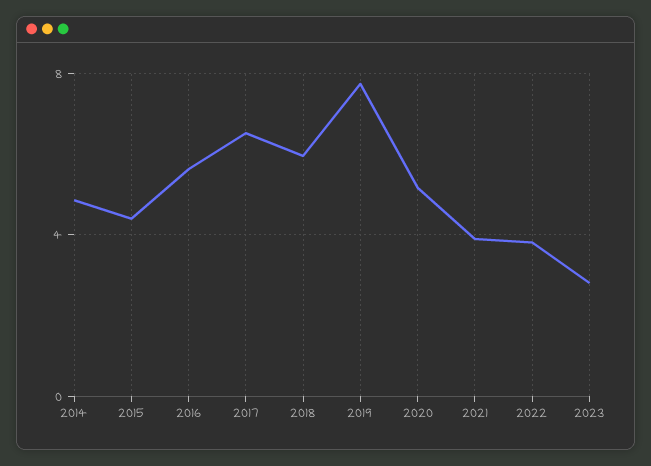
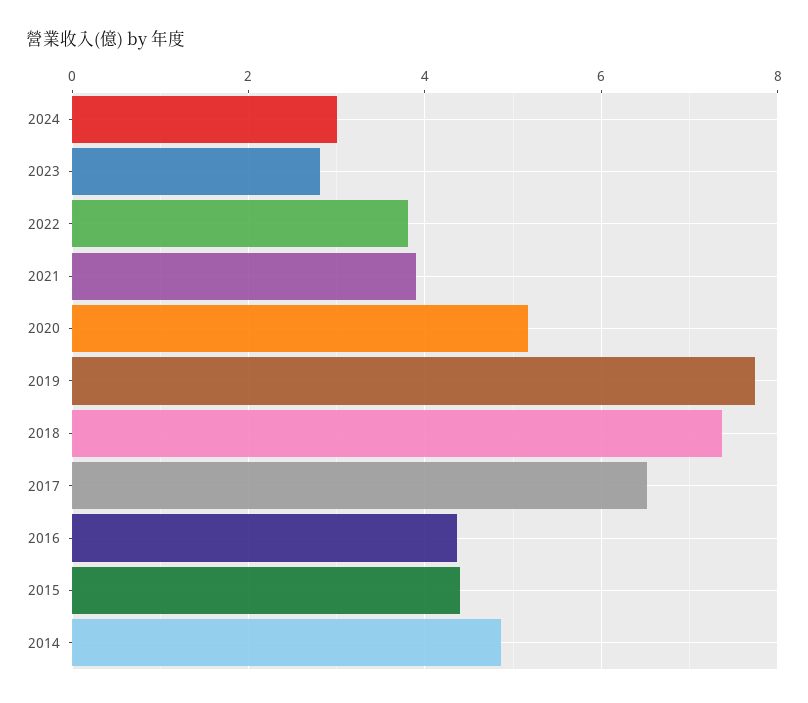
2016: 5.5 -> 4.4
2018: 6 -> 7.4
2024: none -> 3

